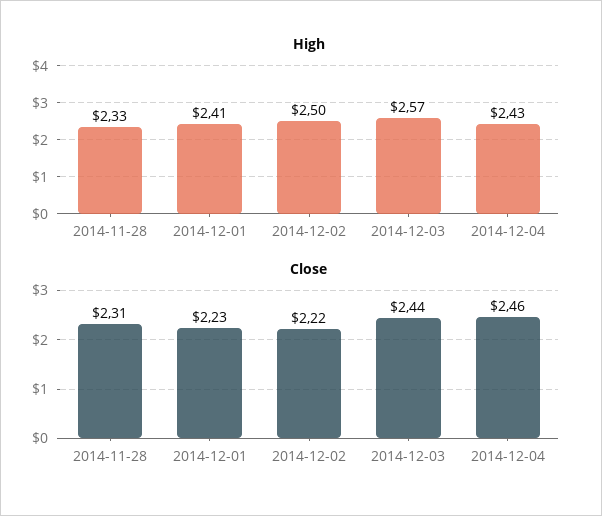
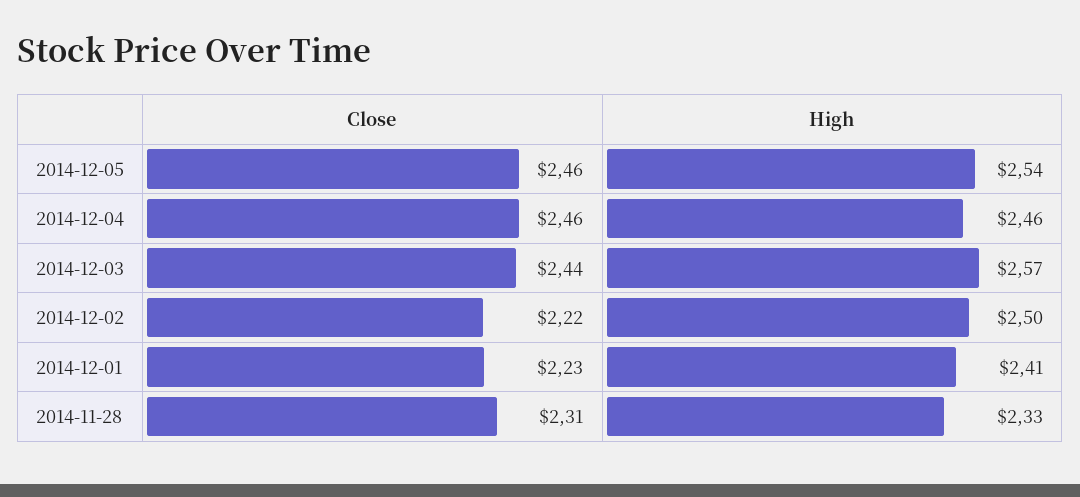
High, 2014-12-04: 2.43 -> 2.46
Close, 2014-12-05: none -> 2.46
High, 2014-12-05: none -> 2.54

